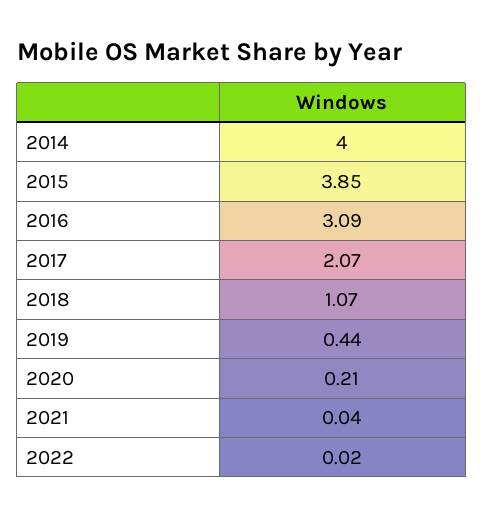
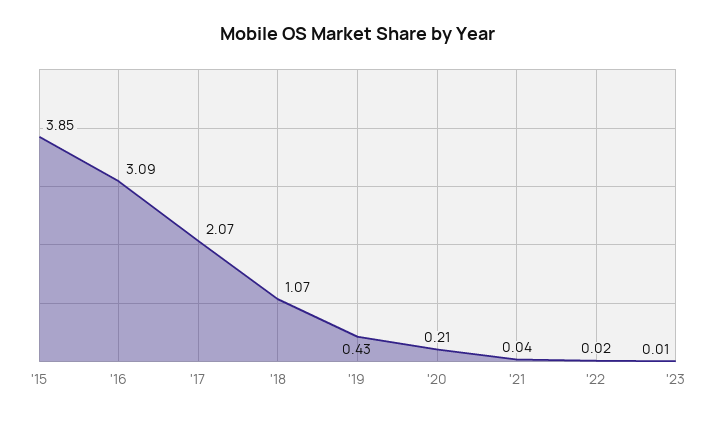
2014: 4 -> none
2019: 0.44 -> 0.43
'23: none -> 0.01

